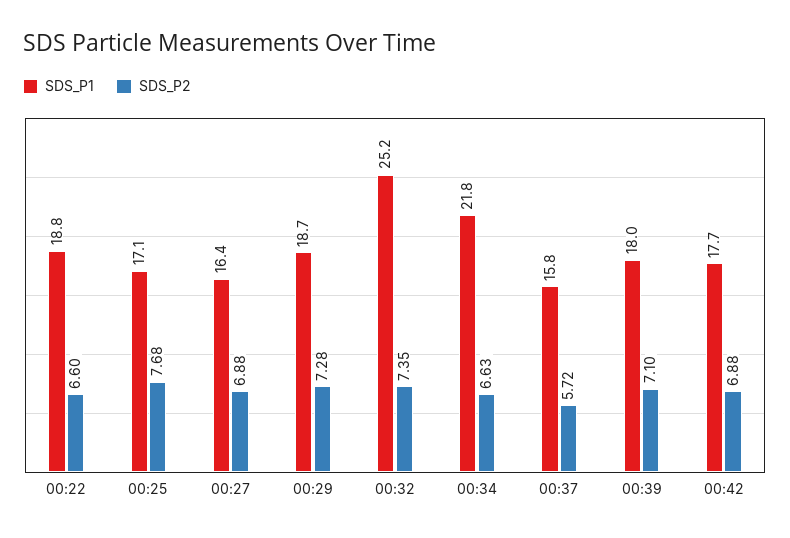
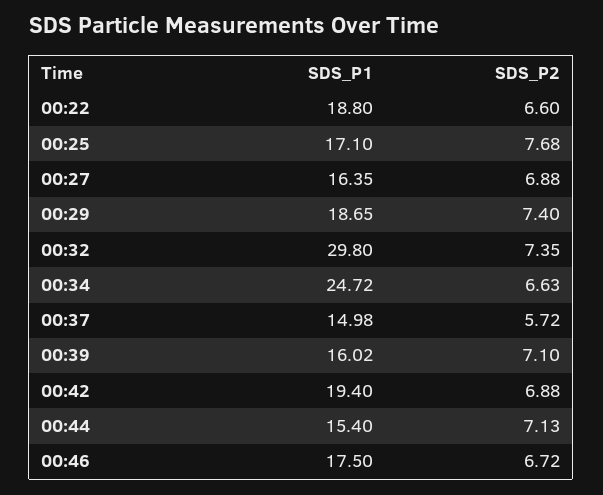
SDS_P2, 00:29: 7.28 -> 7.4
SDS_P1, 00:32: 25.2 -> 29.8
SDS_P1, 00:34: 21.8 -> 24.72
SDS_P1, 00:37: 15.8 -> 14.98
SDS_P1, 00:39: 18 -> 16.02
SDS_P1, 00:42: 17.7 -> 19.4
SDS_P1, 00:44: none -> 15.4
SDS_P2, 00:44: none -> 7.13
SDS_P1, 00:46: none -> 17.5
SDS_P2, 00:46: none -> 6.72

